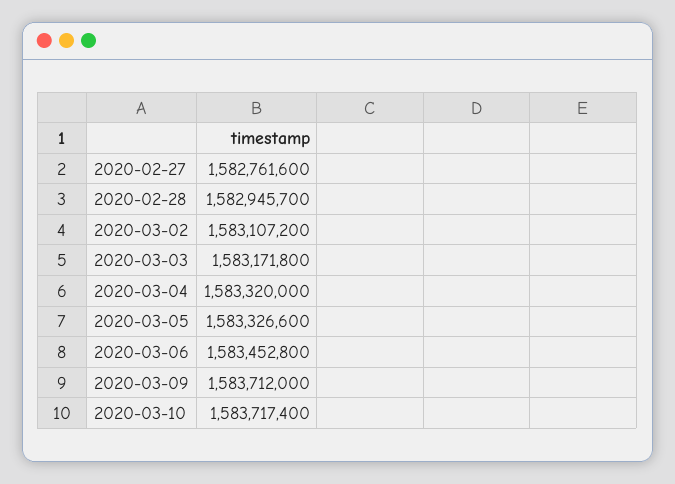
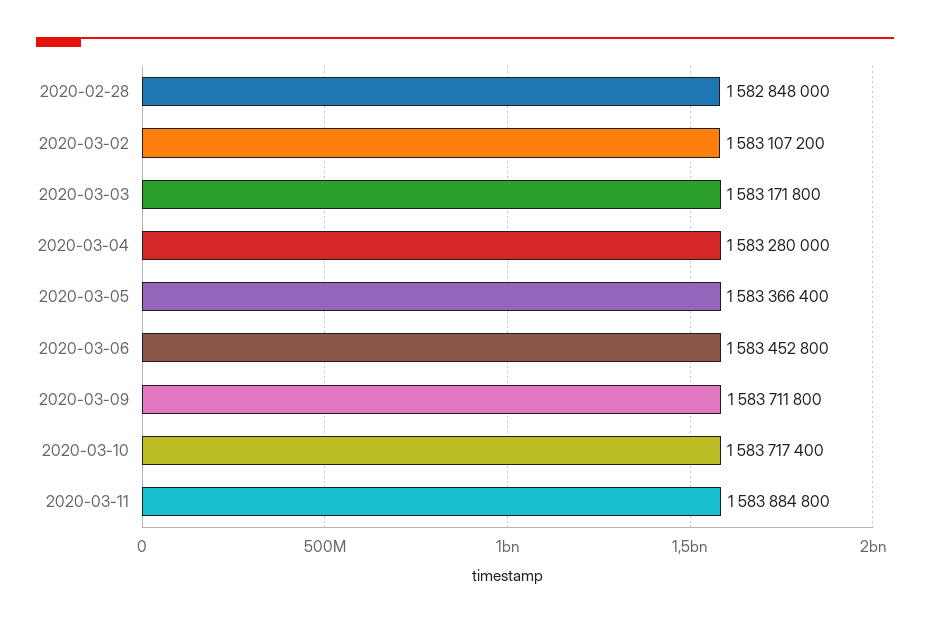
2020-02-27: 1582761600 -> none
2020-02-28: 1582945700 -> 1582848000
2020-03-04: 1583320000 -> 1583280000
2020-03-05: 1583326600 -> 1583366400
2020-03-09: 1583712000 -> 1583711800
2020-03-11: none -> 1583884800

